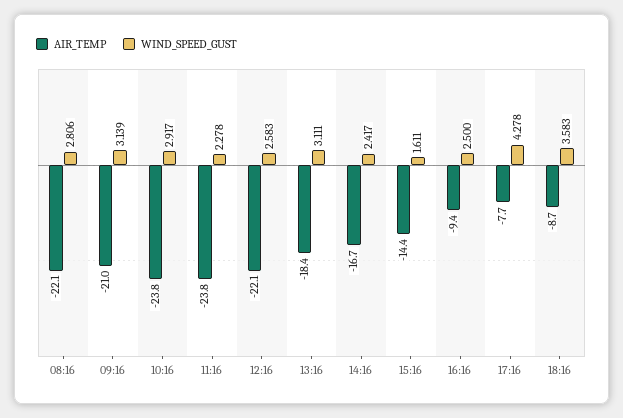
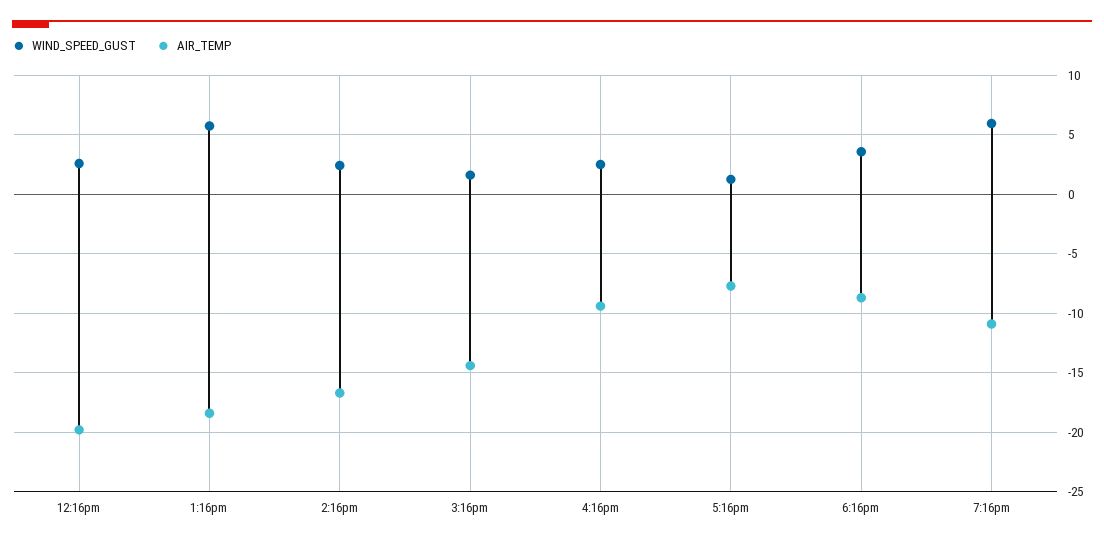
AIR_TEMP, 08:16: -22.1 -> none
WIND_SPEED_GUST, 08:16: 2.806 -> none
AIR_TEMP, 09:16: -21 -> none
WIND_SPEED_GUST, 09:16: 3.139 -> none
AIR_TEMP, 10:16: -23.8 -> none
WIND_SPEED_GUST, 10:16: 2.917 -> none
AIR_TEMP, 11:16: -23.8 -> none
WIND_SPEED_GUST, 11:16: 2.278 -> none
AIR_TEMP, 12:16: -22.1 -> -20
WIND_SPEED_GUST, 13:16: 3.111 -> 6
WIND_SPEED_GUST, 17:16: 4.278 -> 1
WIND_SPEED_GUST, 7:16pm: none -> 6
AIR_TEMP, 7:16pm: none -> -11

